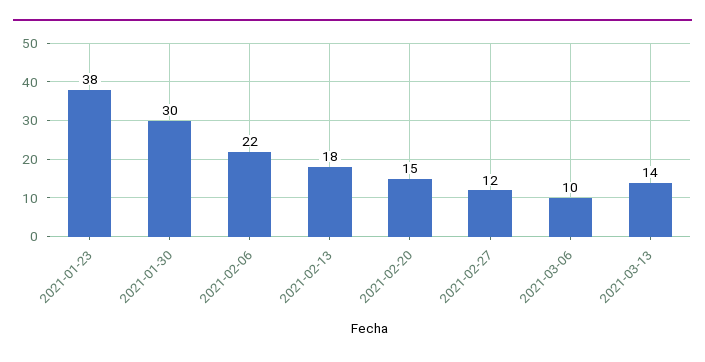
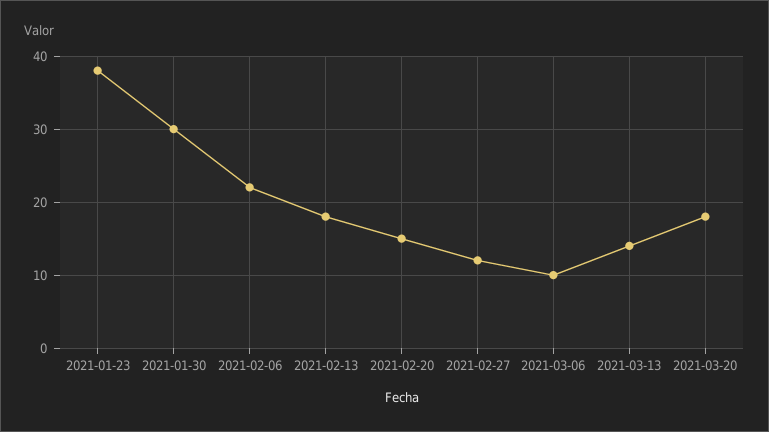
2021-03-20: none -> 18

